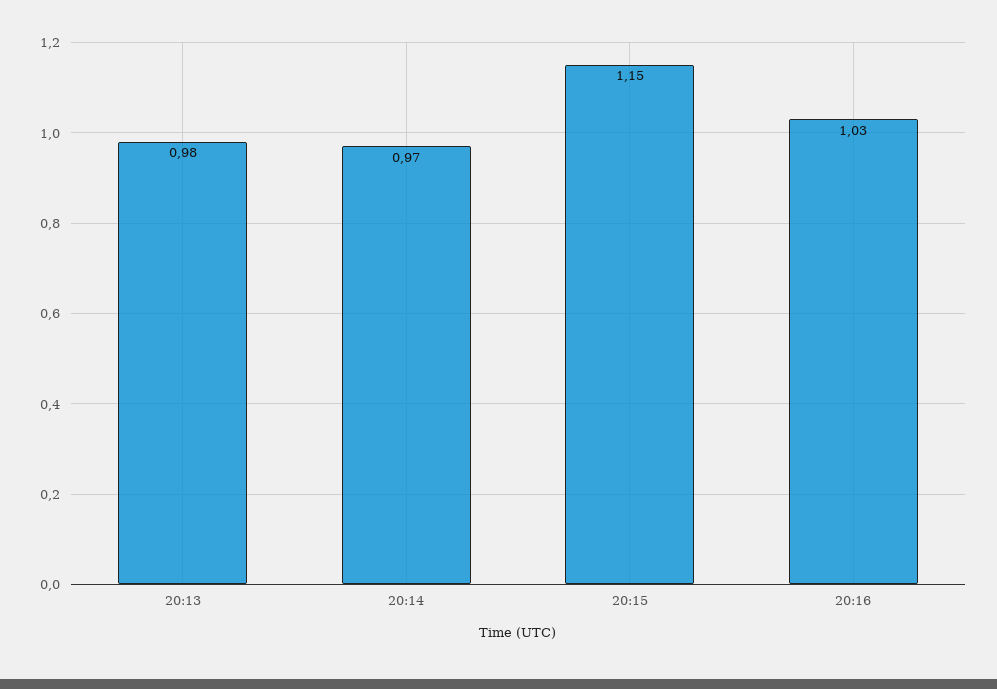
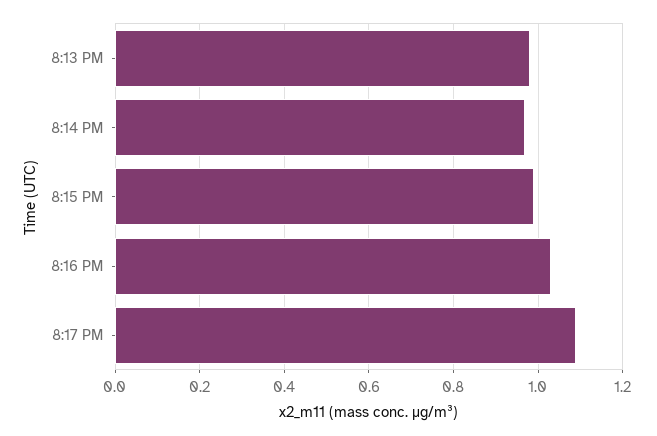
20:15: 1.15 -> 1
8:17 PM: none -> 1.1

